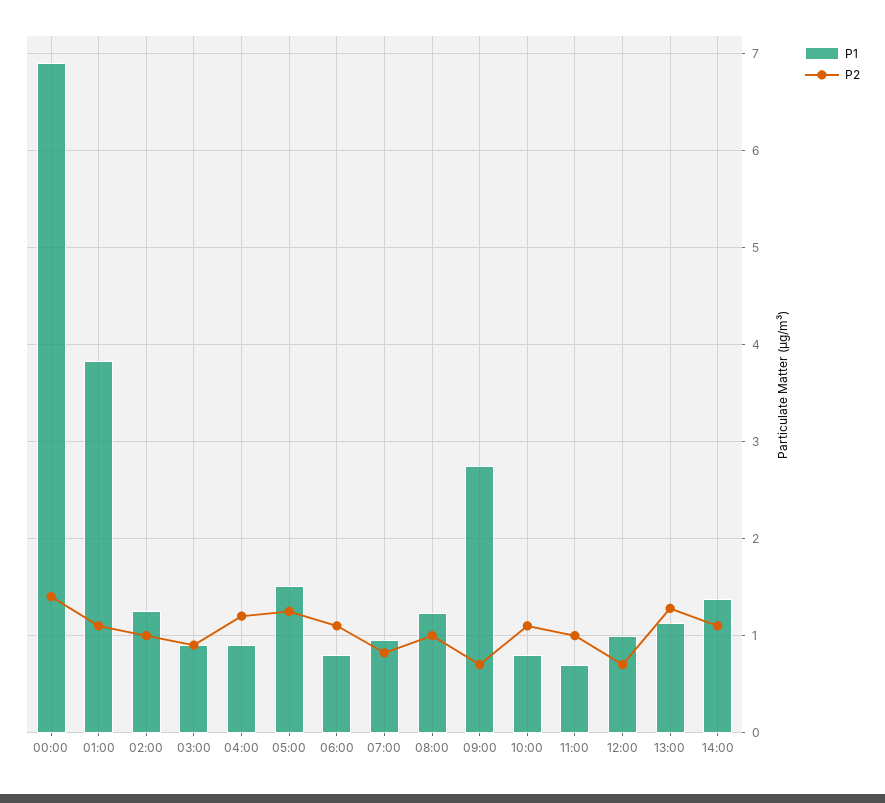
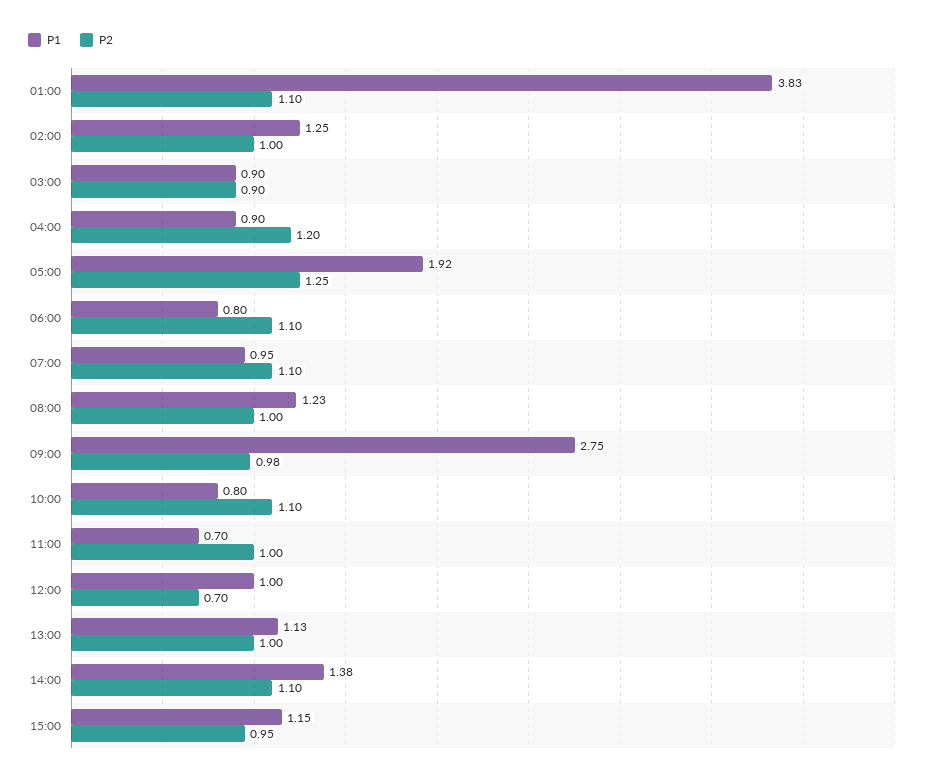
P1, 00:00: 6.9 -> none
P2, 00:00: 1.4 -> none
P1, 05:00: 1.5 -> 1.92
P2, 07:00: 0.8 -> 1.1
P2, 09:00: 0.7 -> 0.98
P2, 13:00: 1.3 -> 1
P1, 15:00: none -> 1.15
P2, 15:00: none -> 0.95

